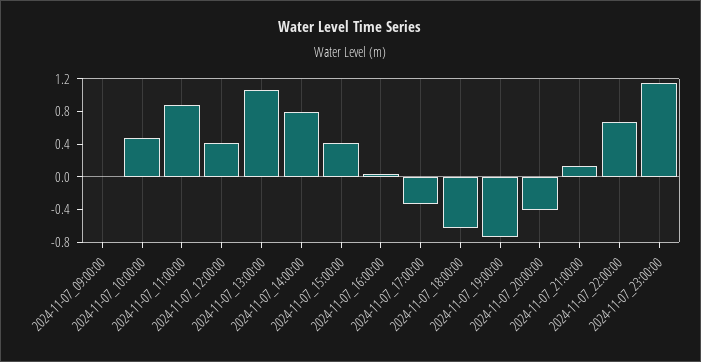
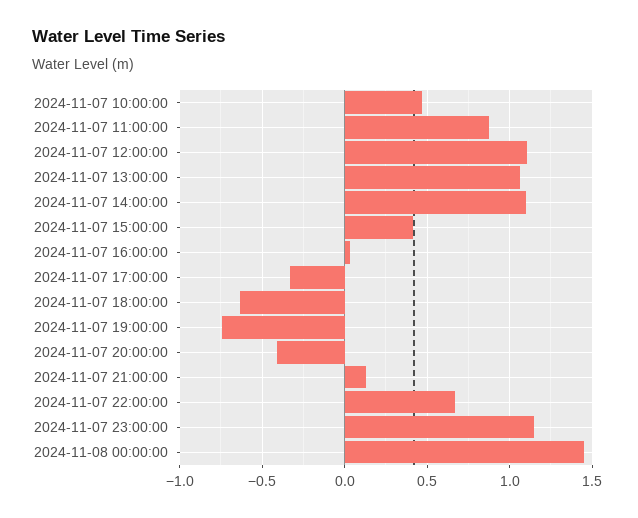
2024-11-07_09:00:00: 0 -> none
2024-11-07_12:00:00: 0.4 -> 1.1
2024-11-07_14:00:00: 0.8 -> 1.1
2024-11-08 00:00:00: none -> 1.45

